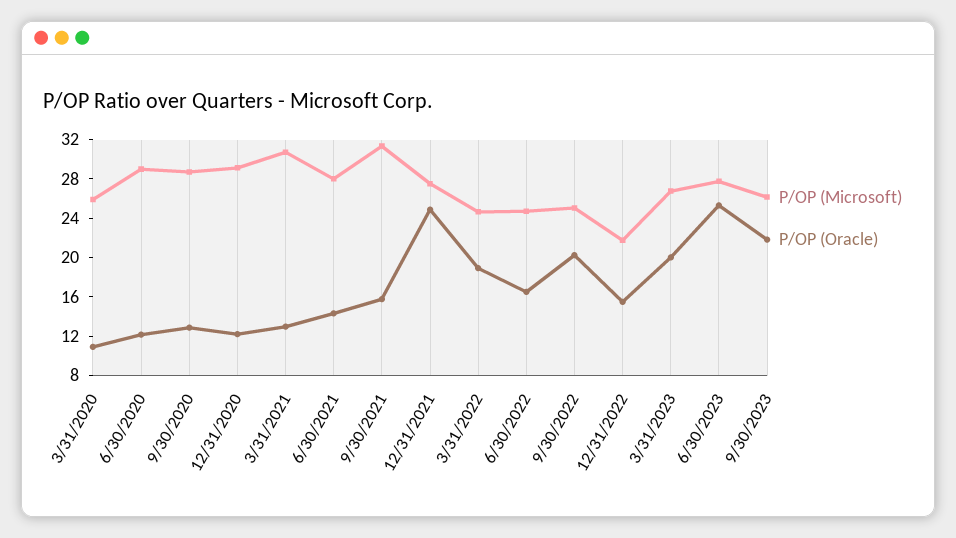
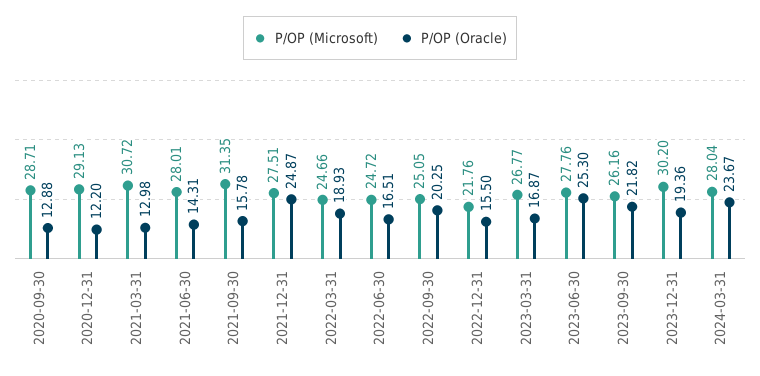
P/OP (Microsoft), 3/31/2020: 26 -> none
P/OP (Oracle), 3/31/2020: 11 -> none
P/OP (Microsoft), 6/30/2020: 29 -> none
P/OP (Oracle), 6/30/2020: 12 -> none
P/OP (Oracle), 3/31/2023: 20 -> 16.87
P/OP (Microsoft), 2023-12-31: none -> 30.2
P/OP (Oracle), 2023-12-31: none -> 19.36
P/OP (Microsoft), 2024-03-31: none -> 28.04
P/OP (Oracle), 2024-03-31: none -> 23.67

